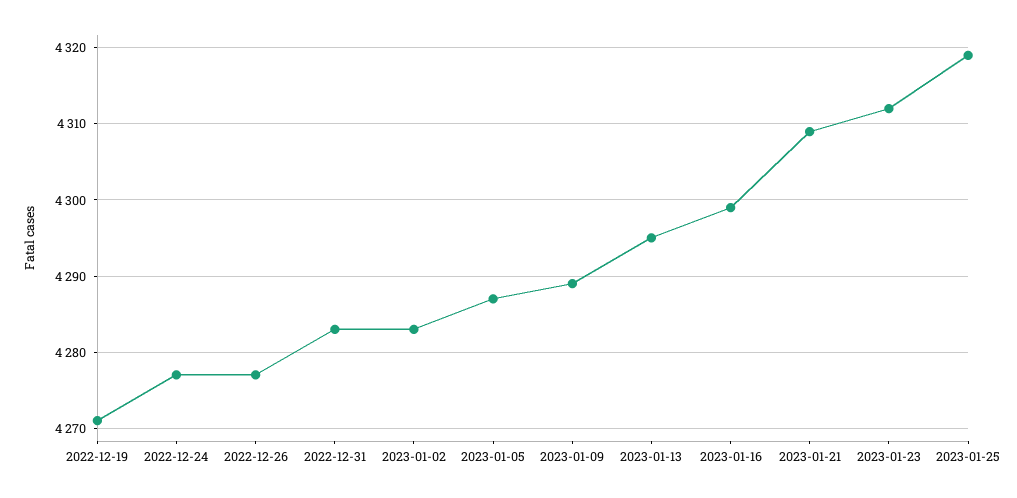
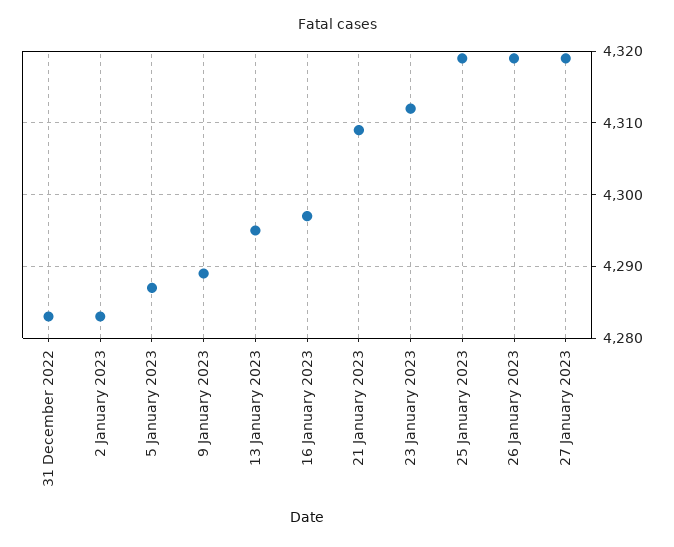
2022-12-19: 4271 -> none
2022-12-24: 4277 -> none
2022-12-26: 4277 -> none
2023-01-16: 4299 -> 4297
26 January 2023: none -> 4319
27 January 2023: none -> 4319

